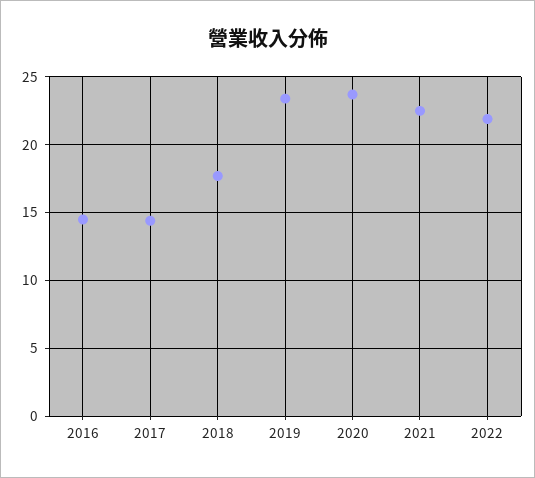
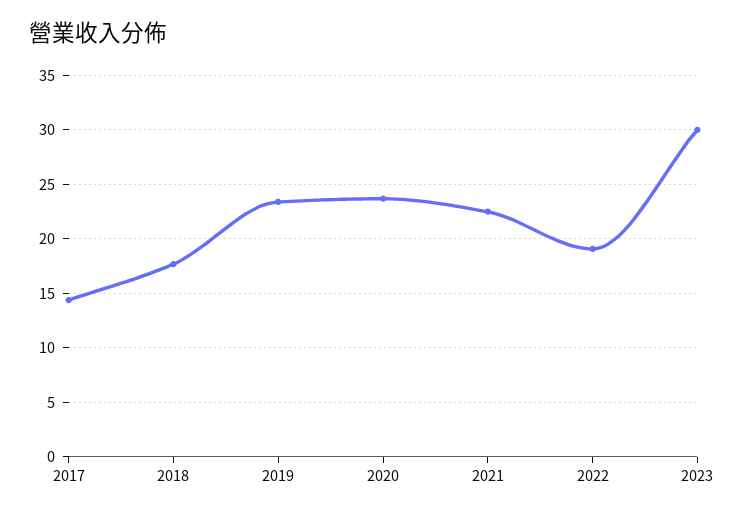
2016: 14.5 -> none
2022: 22 -> 19
2023: none -> 30

